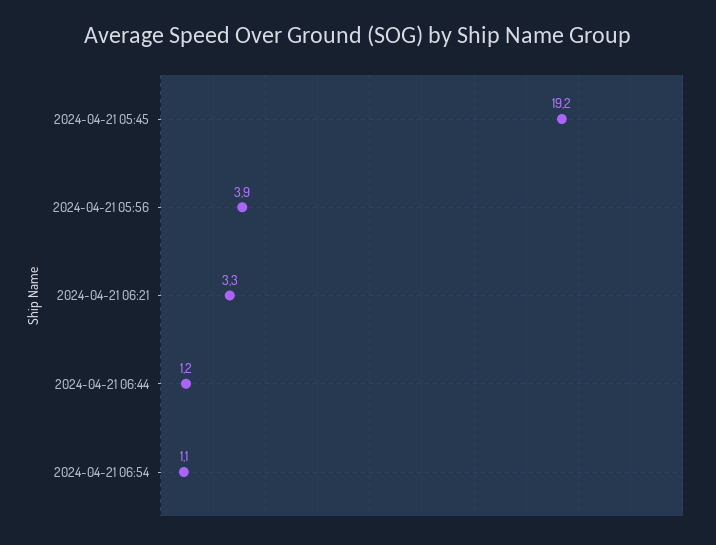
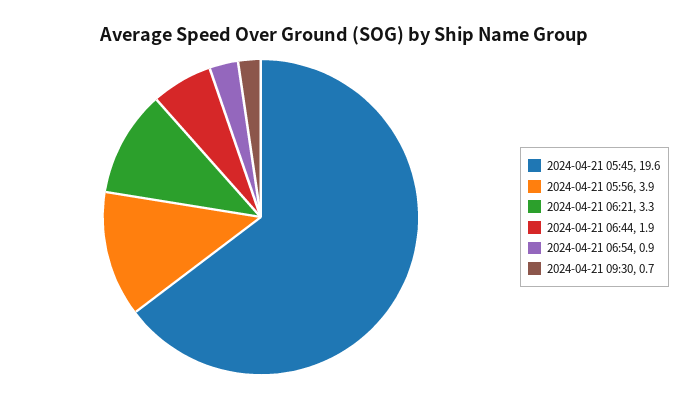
2024-04-21 05:45: 19.2 -> 19.6
2024-04-21 06:44: 1.2 -> 1.9
2024-04-21 06:54: 1.1 -> 0.9
2024-04-21 09:30: none -> 0.7

